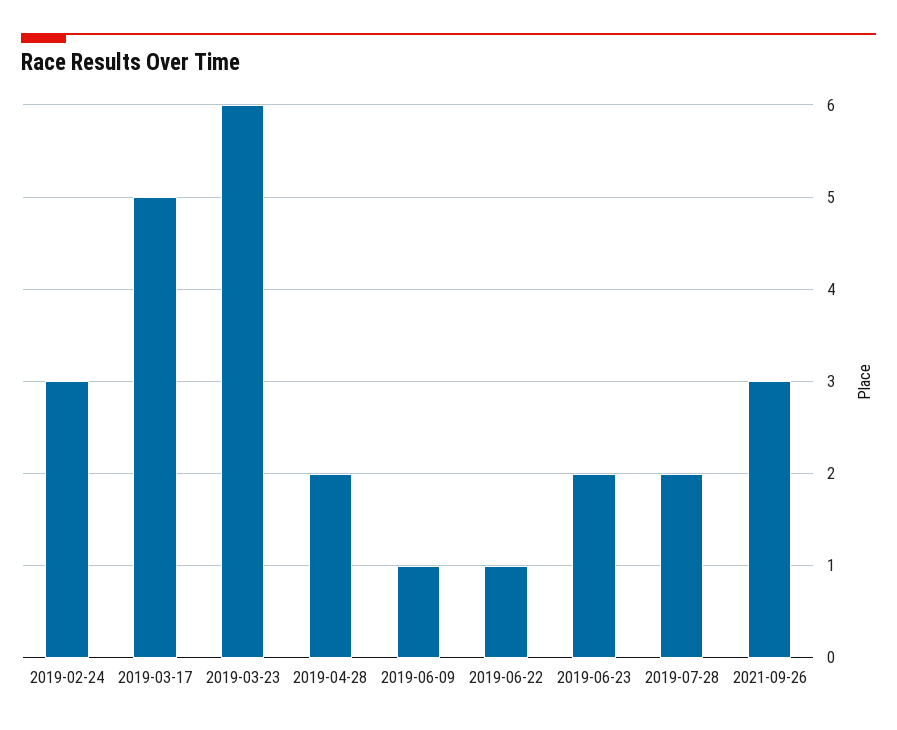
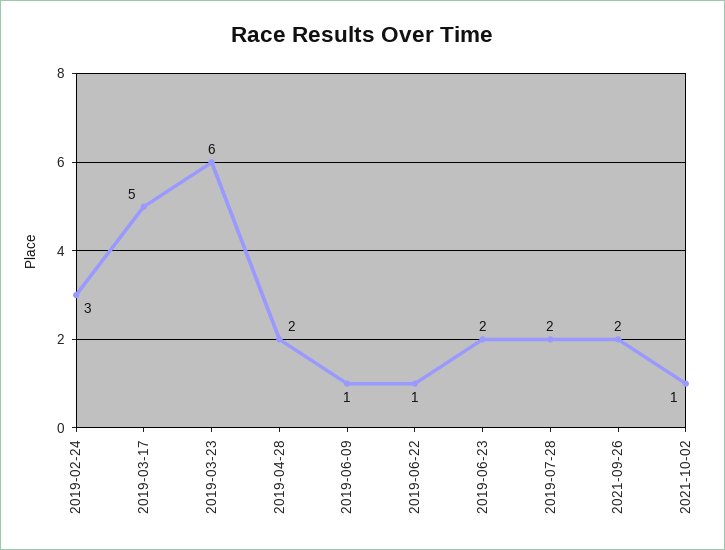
2021-09-26: 3 -> 2
2021-10-02: none -> 1

